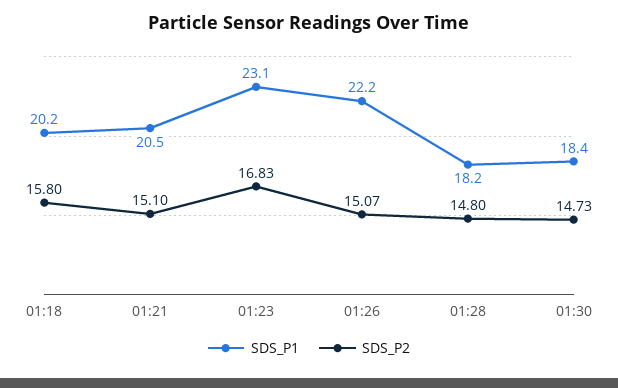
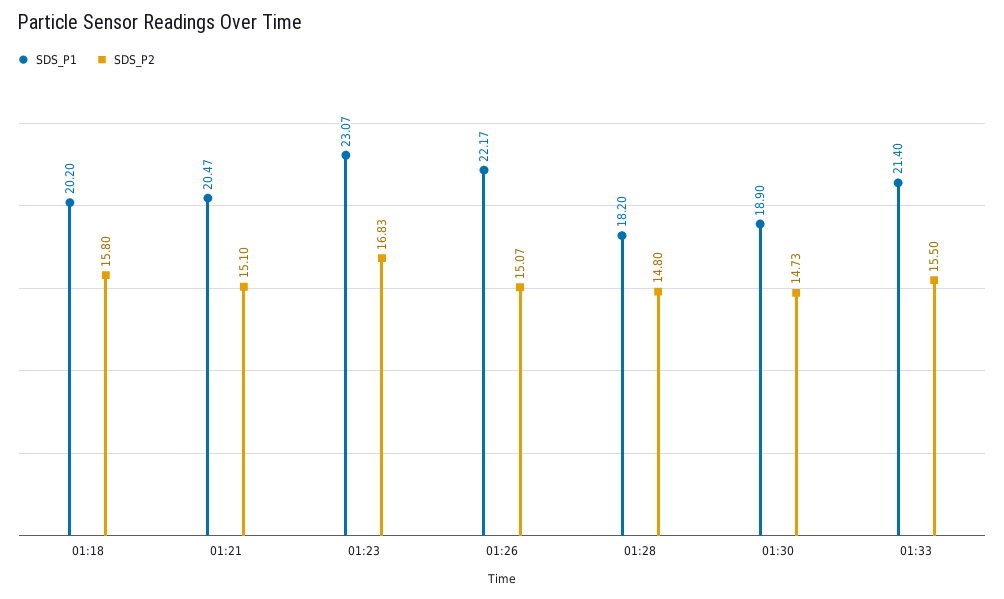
SDS_P1, 01:30: 18.4 -> 18.9
SDS_P1, 01:33: none -> 21.4
SDS_P2, 01:33: none -> 15.5

